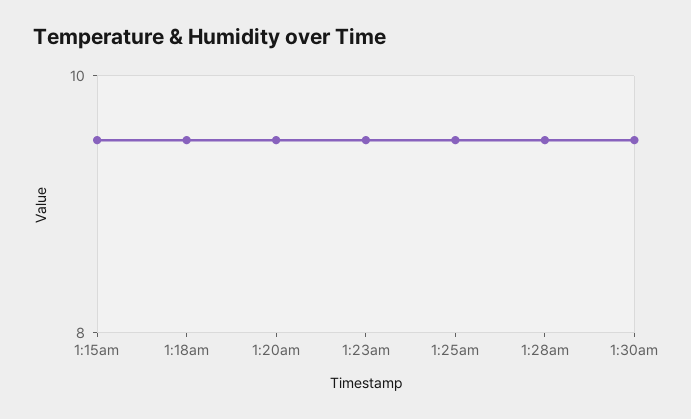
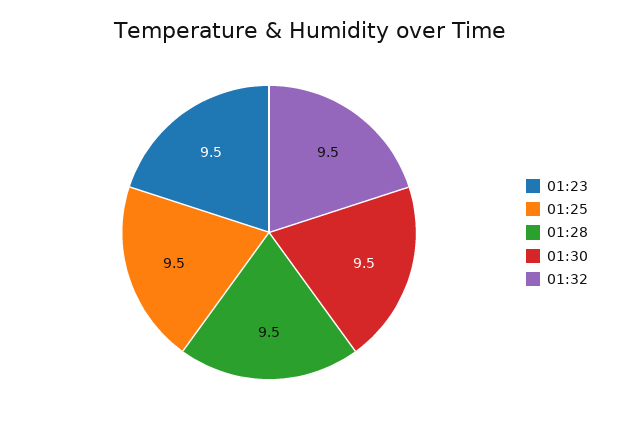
1:15am: 9.5 -> none
1:18am: 9.5 -> none
1:20am: 9.5 -> none
01:32: none -> 9.5

